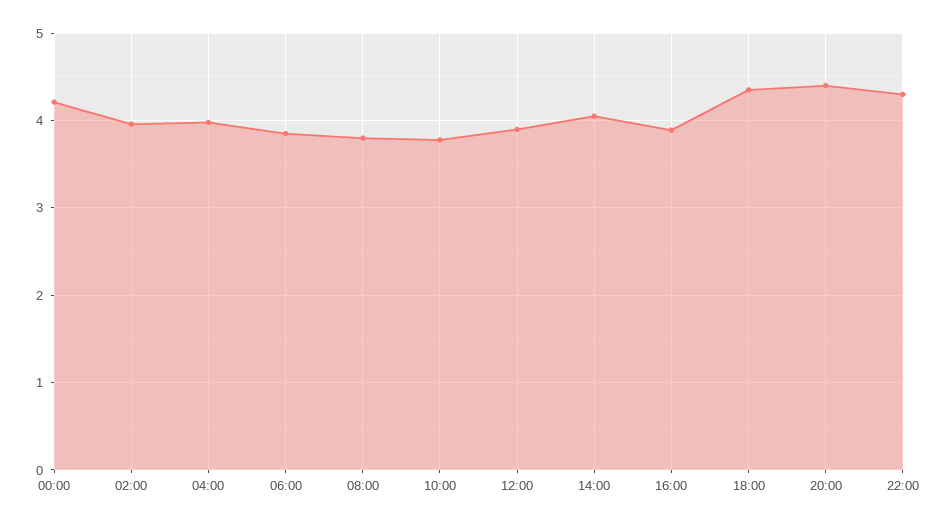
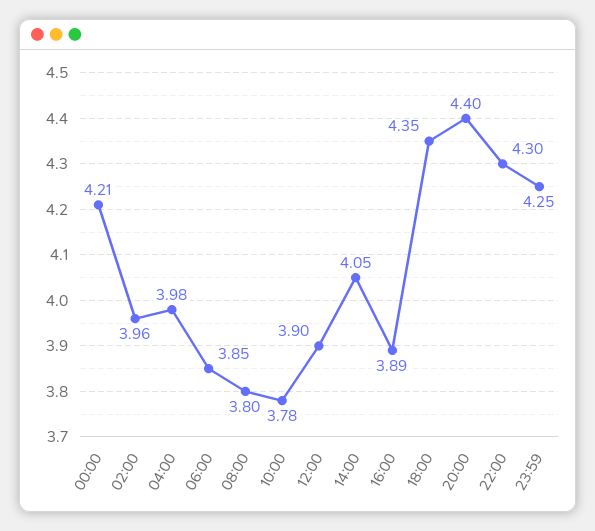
23:59: none -> 4.25

